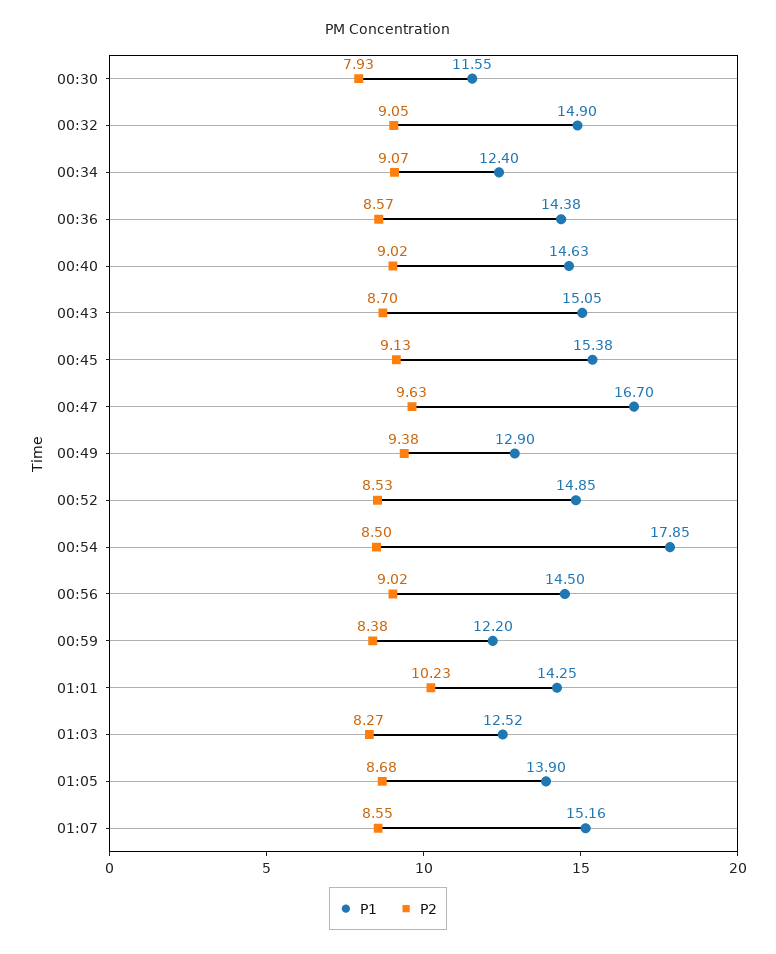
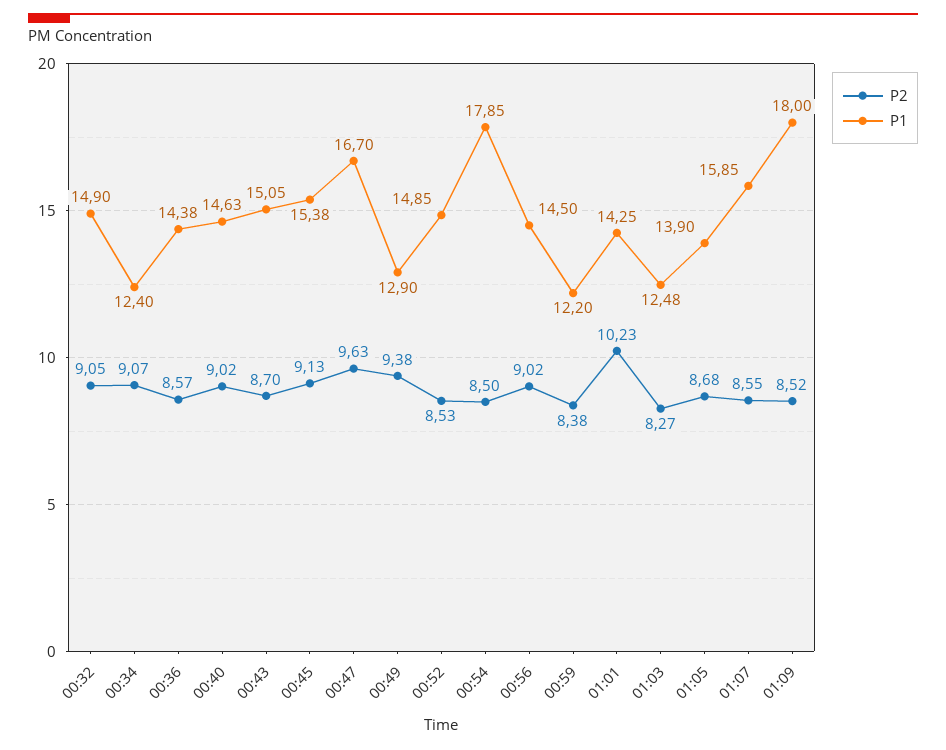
P1, 00:30: 11.55 -> none
P2, 00:30: 7.93 -> none
P1, 01:03: 12.52 -> 12.48
P1, 01:07: 15.16 -> 15.85
P2, 01:09: none -> 8.52
P1, 01:09: none -> 18

